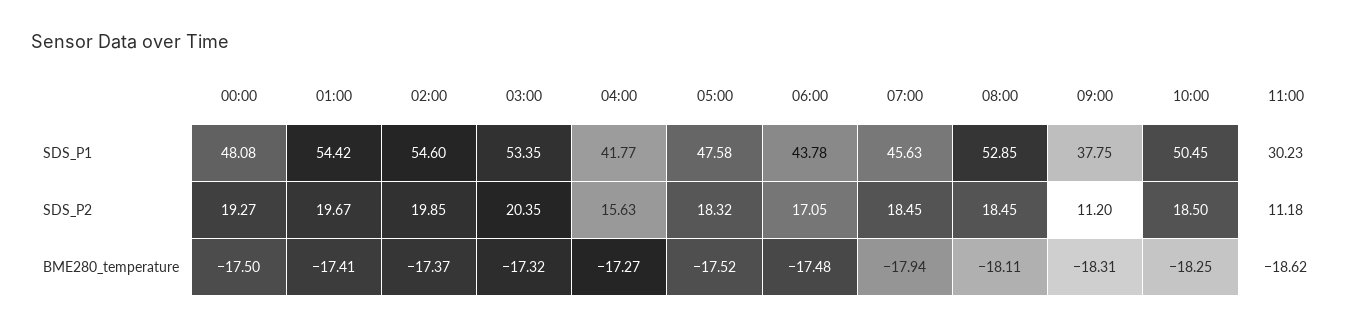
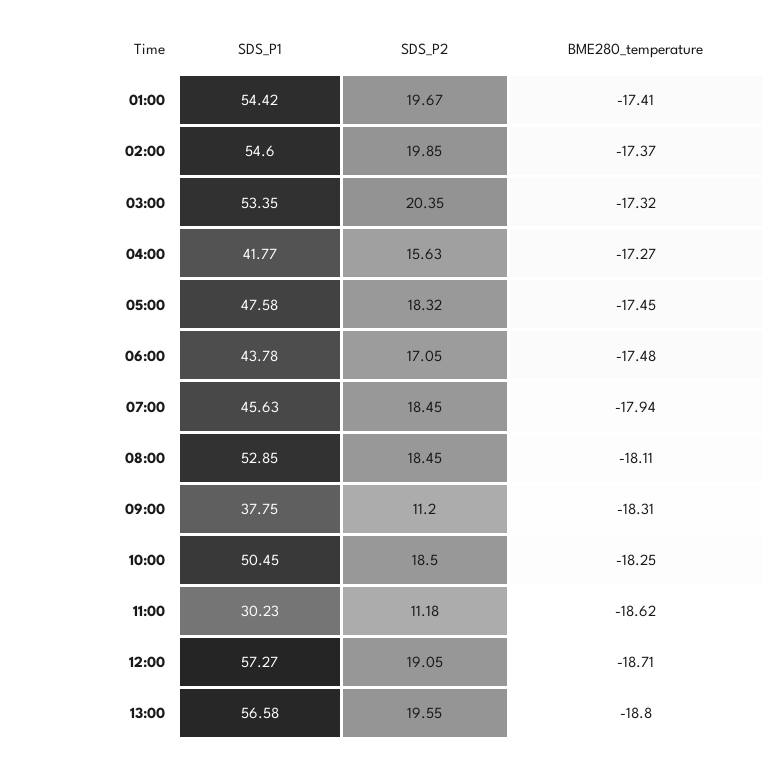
00:00, SDS_P1: 48.08 -> none
00:00, SDS_P2: 19.27 -> none
00:00, BME280_temperature: -17.5 -> none
05:00, BME280_temperature: -17.52 -> -17.45
12:00, SDS_P1: none -> 57.27
12:00, SDS_P2: none -> 19.05
12:00, BME280_temperature: none -> -18.71
13:00, SDS_P1: none -> 56.58
13:00, SDS_P2: none -> 19.55
13:00, BME280_temperature: none -> -18.8

